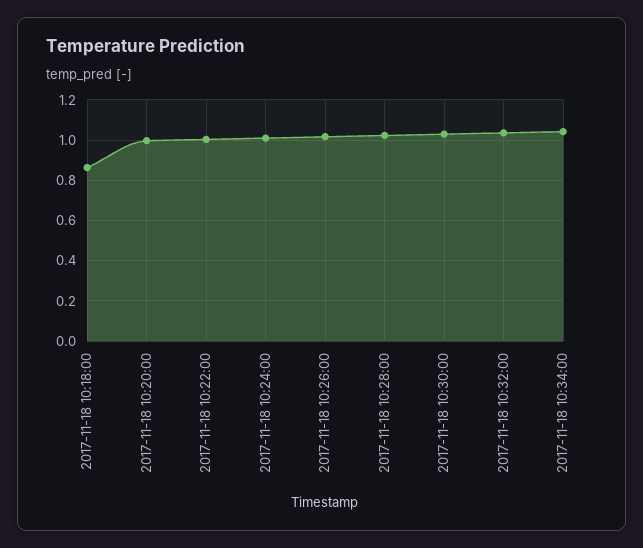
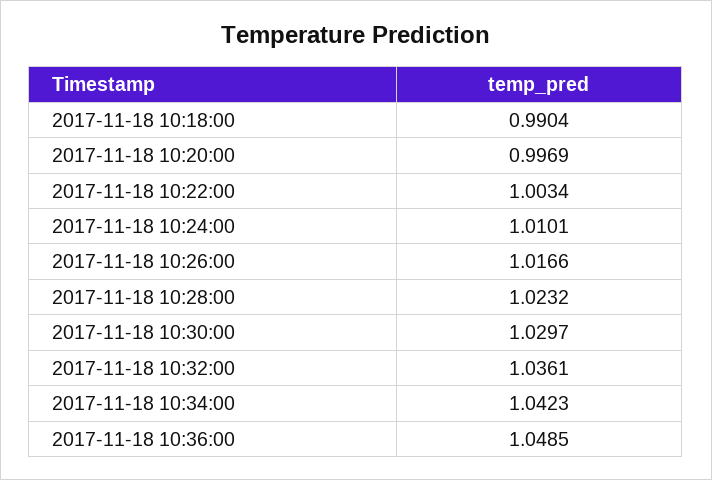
2017-11-18 10:18:00: 0.85 -> 0.9904
2017-11-18 10:36:00: none -> 1.0485

